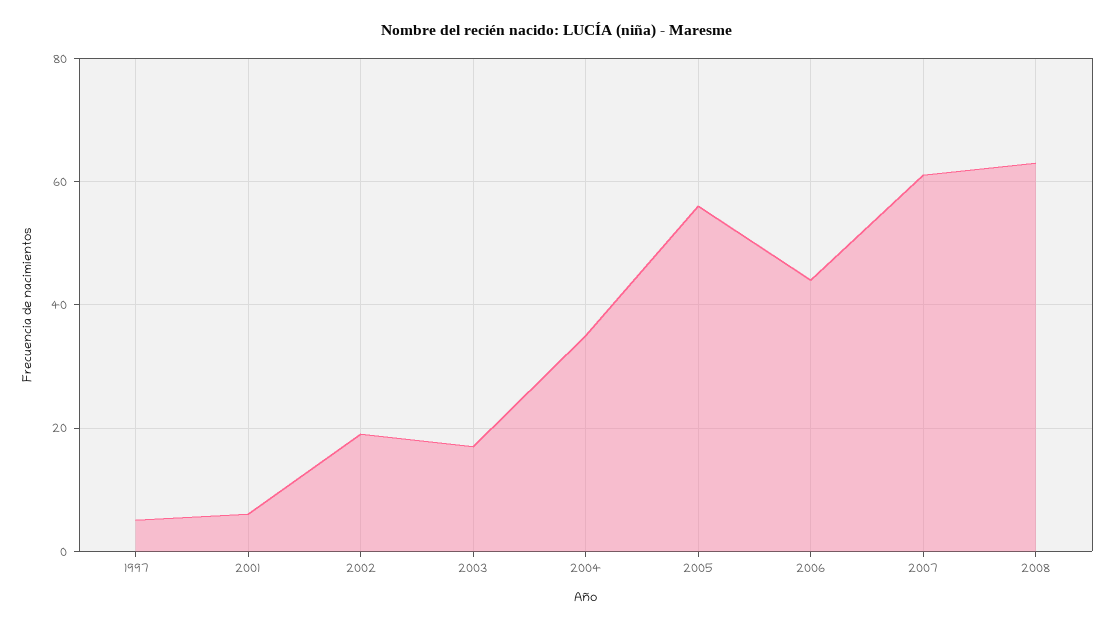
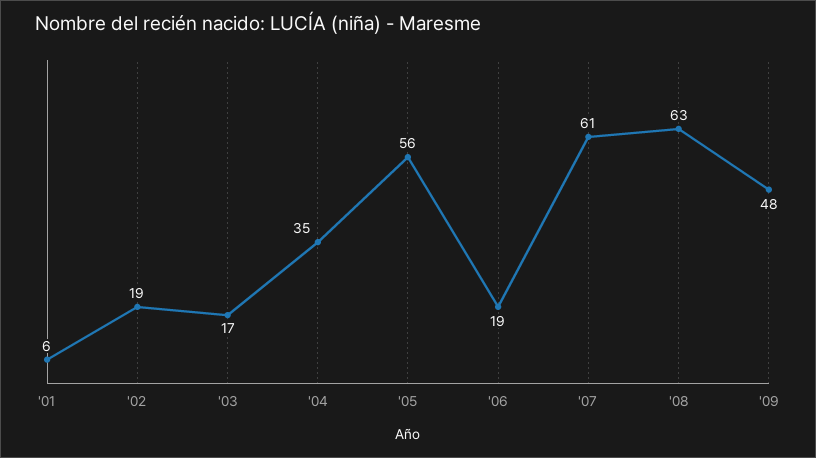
1997: 5 -> none
2006: 45 -> 19
'09: none -> 48

